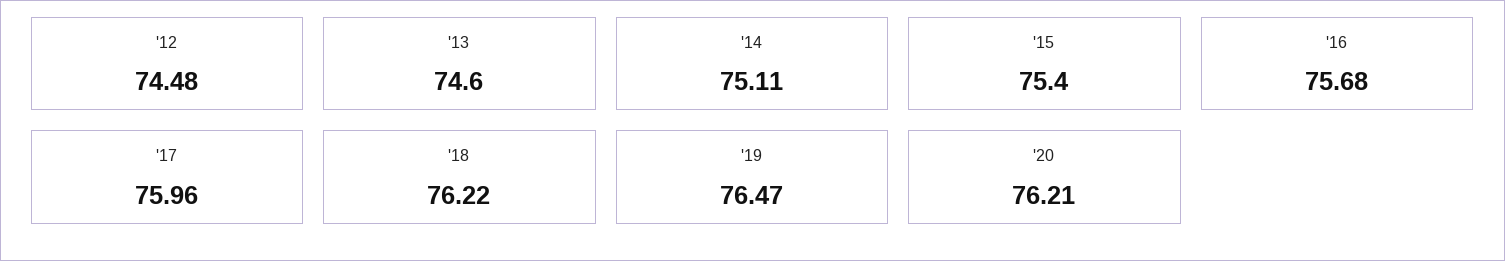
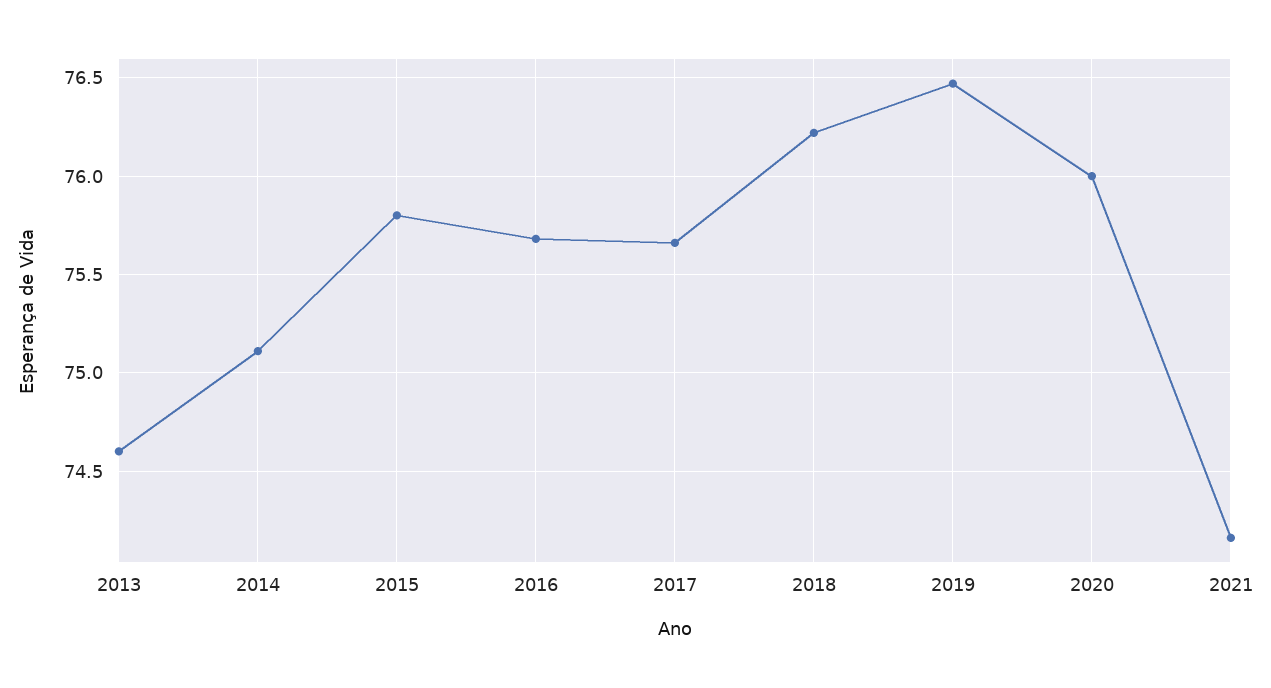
'12: 74.48 -> none
'15: 75.4 -> 75.8
'17: 75.96 -> 75.65
'20: 76.21 -> 76
2021: none -> 74.15

